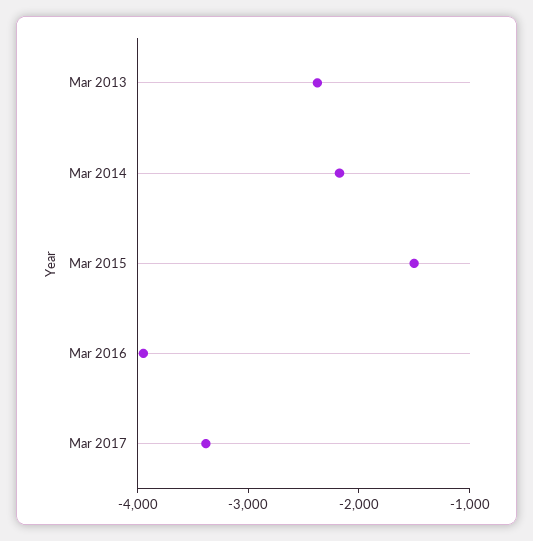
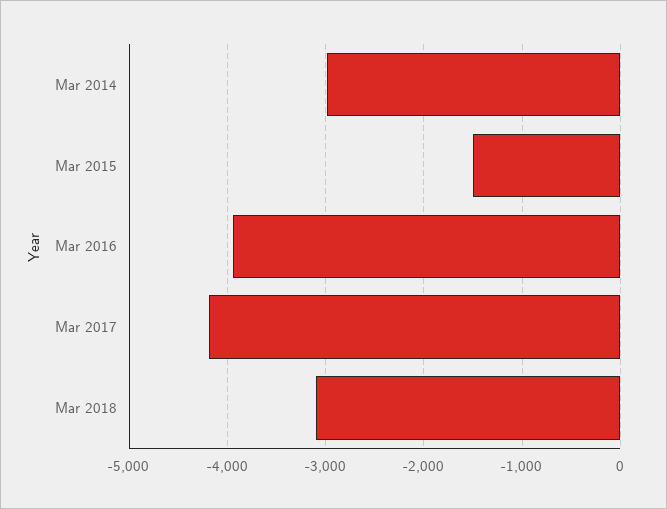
Mar 2013: -2400 -> none
Mar 2014: -2200 -> -3000
Mar 2017: -3400 -> -4200
Mar 2018: none -> -3100

